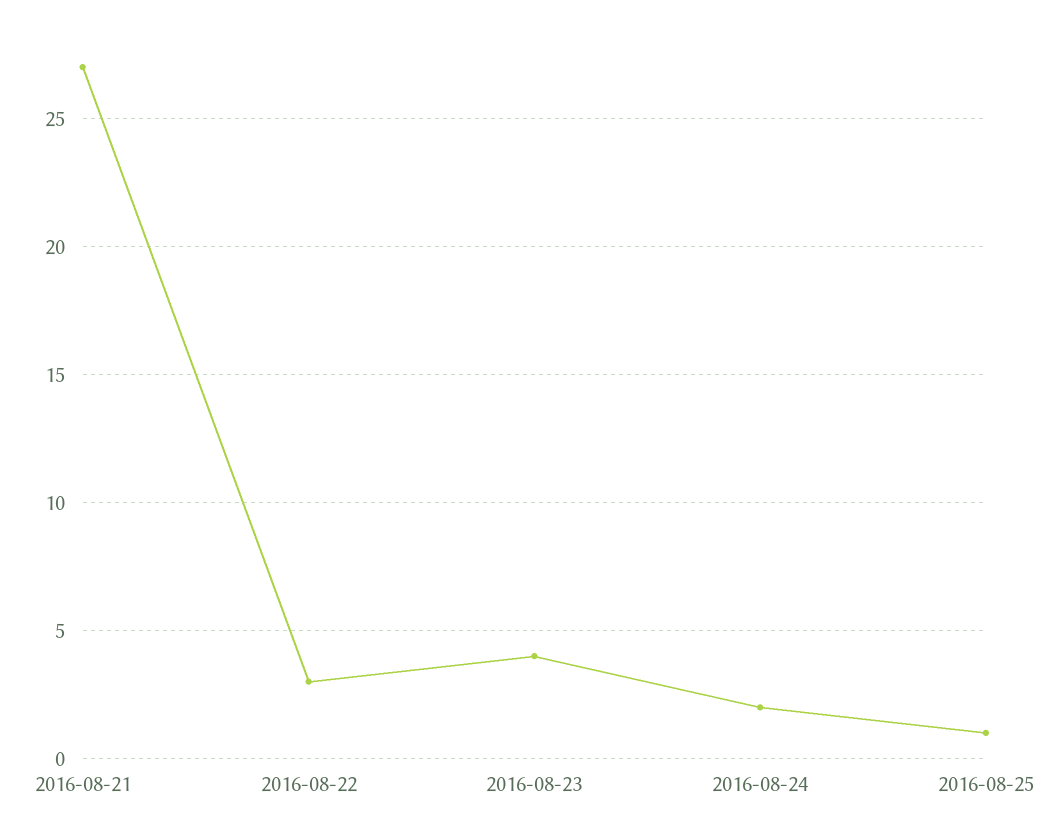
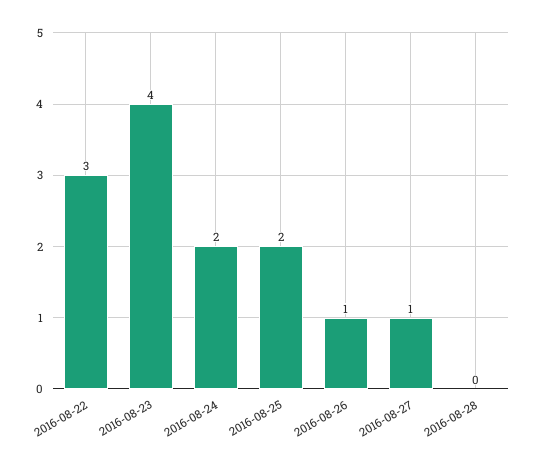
2016-08-21: 27 -> none
2016-08-25: 1 -> 2
2016-08-26: none -> 1
2016-08-27: none -> 1
2016-08-28: none -> 0

